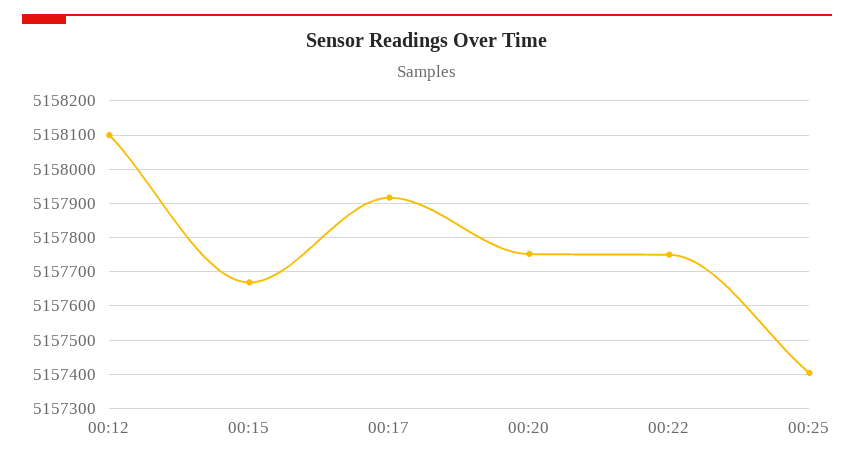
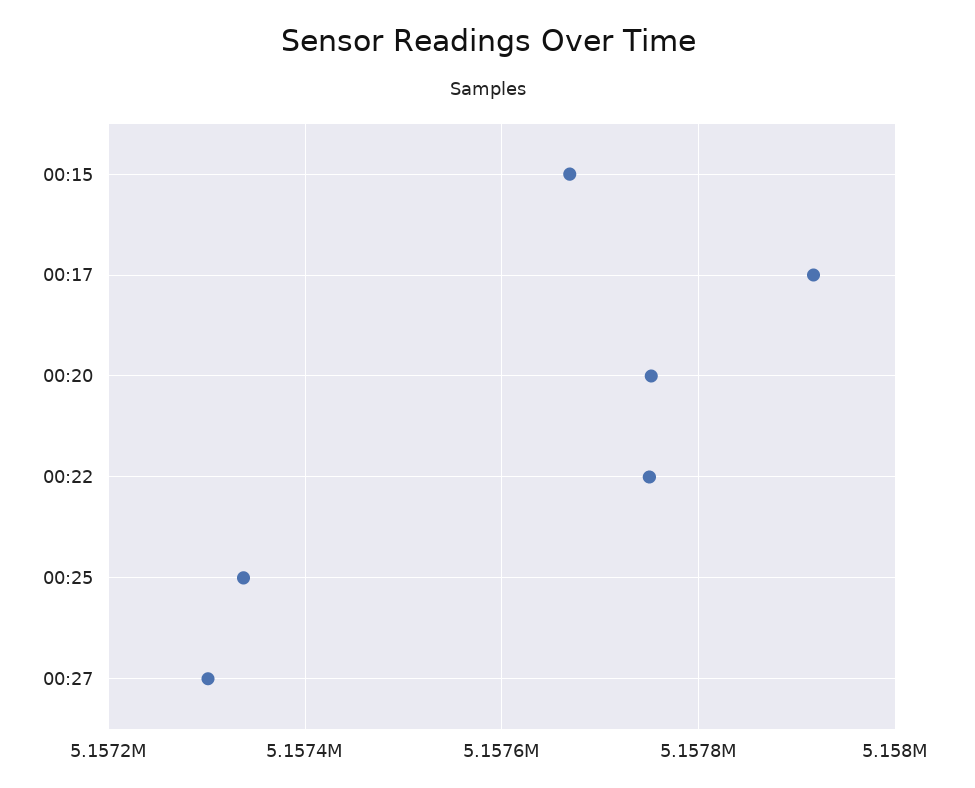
00:12: 5158100 -> none
00:25: 5157400 -> 5157340
00:27: none -> 5157300

